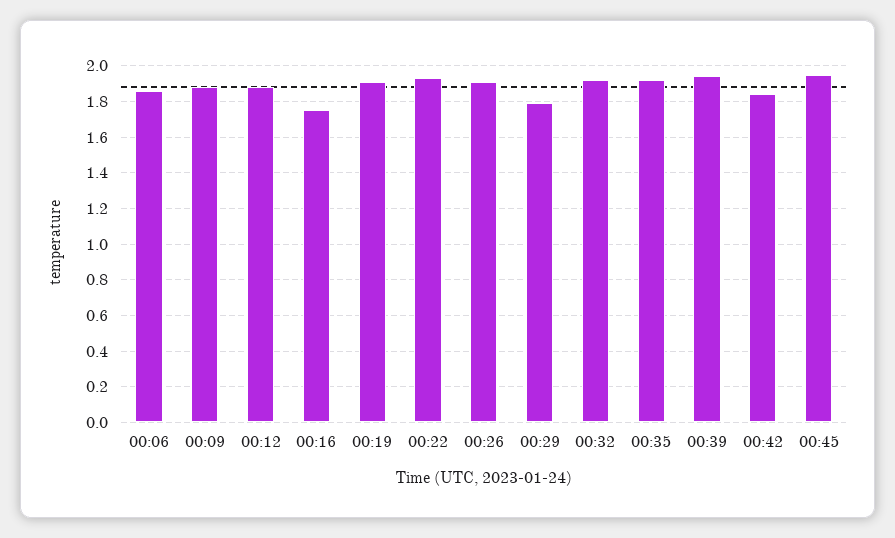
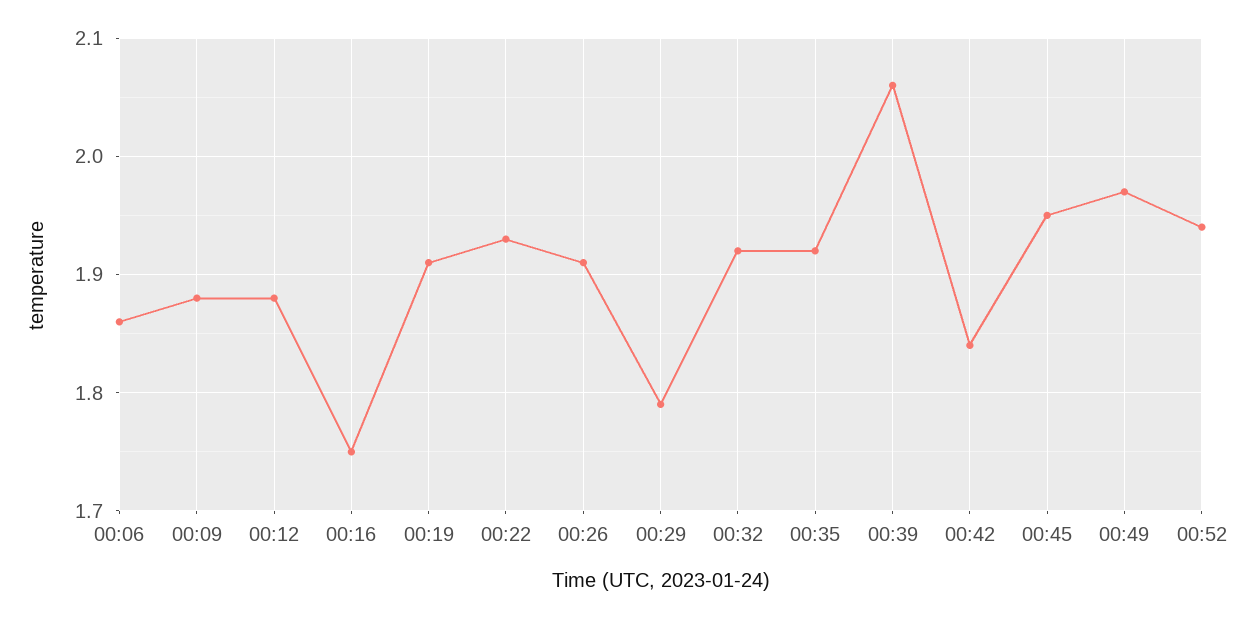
00:39: 1.95 -> 2.06
00:49: none -> 1.97
00:52: none -> 1.94

